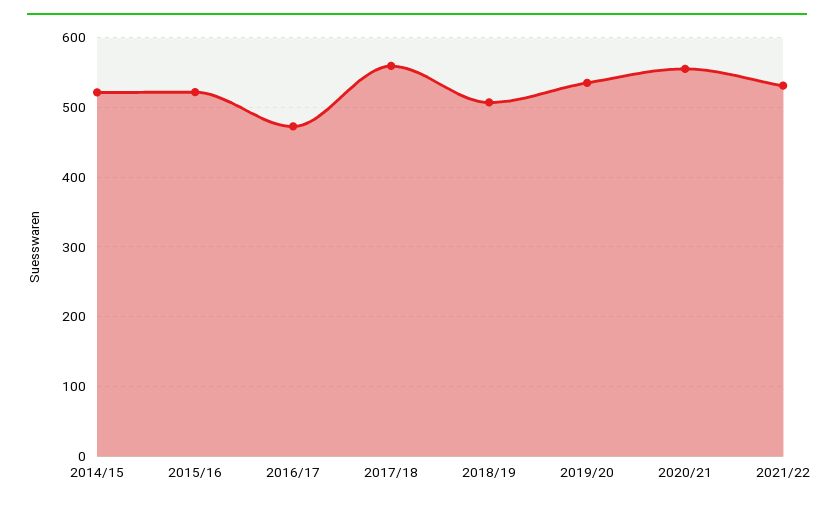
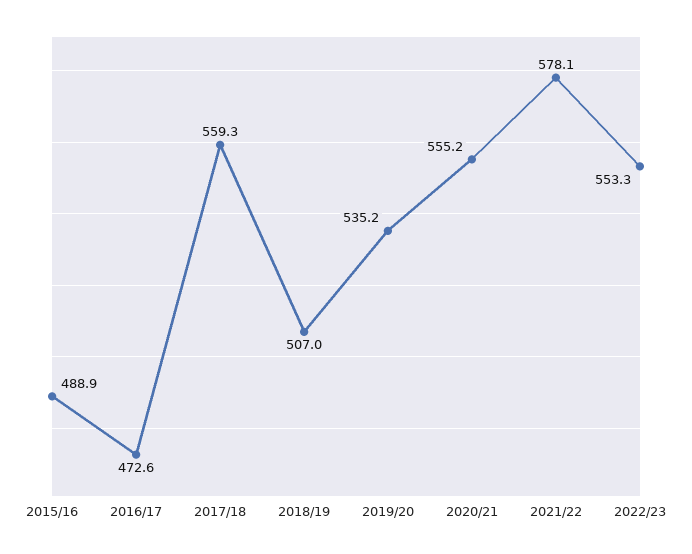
2014/15: 520 -> none
2015/16: 520 -> 488.9
2021/22: 530 -> 578.1
2022/23: none -> 553.3

